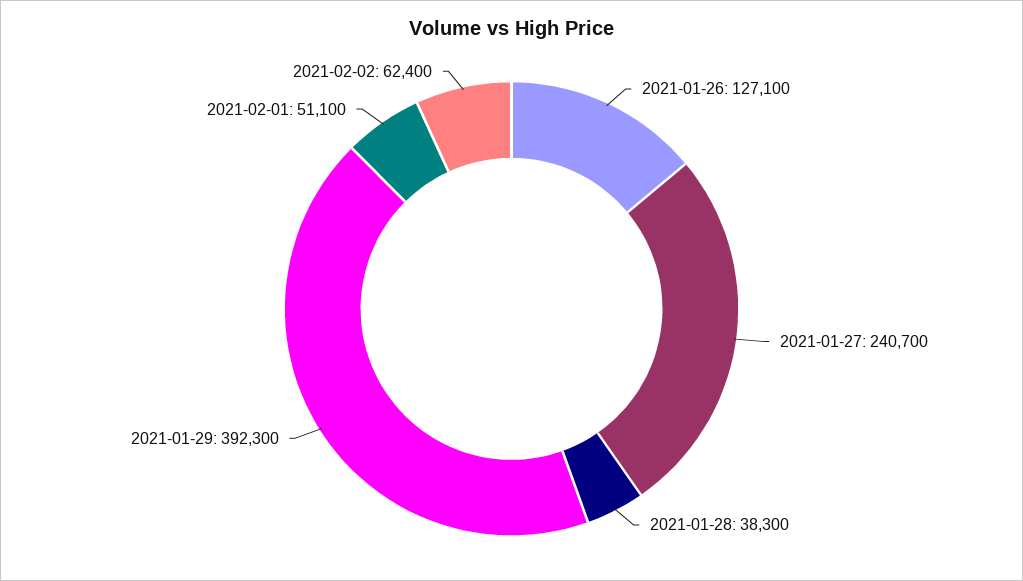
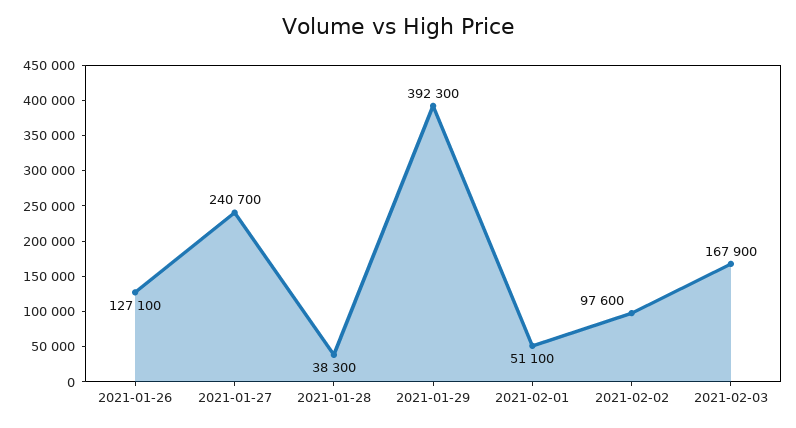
2021-02-02: 62400 -> 97600
2021-02-03: none -> 167900

